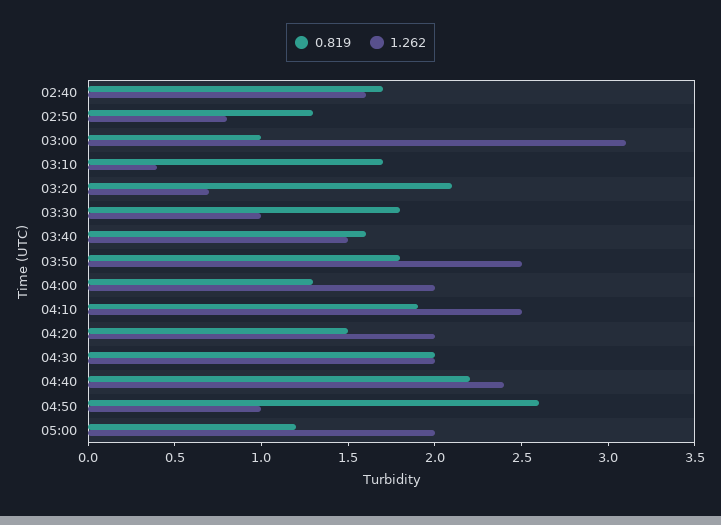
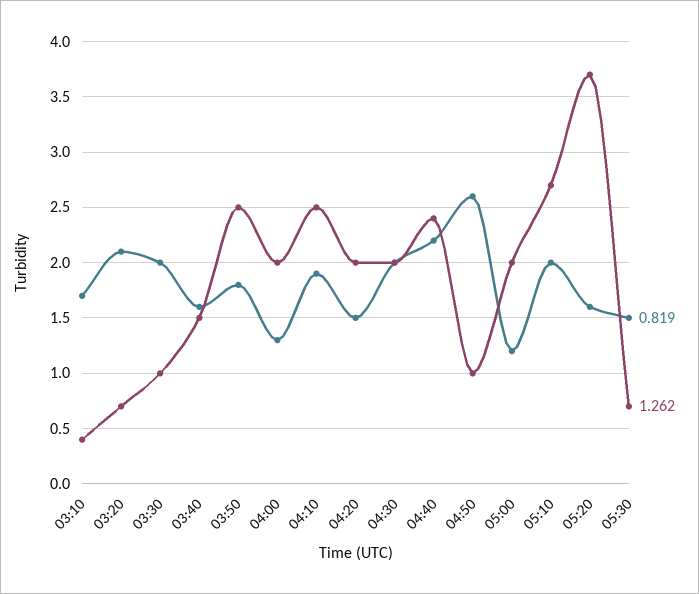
0.819, 02:40: 1.7 -> none
1.262, 02:40: 1.6 -> none
0.819, 02:50: 1.3 -> none
1.262, 02:50: 0.8 -> none
0.819, 03:00: 1 -> none
1.262, 03:00: 3.1 -> none
0.819, 03:30: 1.8 -> 2
0.819, 05:10: none -> 2
1.262, 05:10: none -> 2.7
0.819, 05:20: none -> 1.6
1.262, 05:20: none -> 3.7
0.819, 05:30: none -> 1.5
1.262, 05:30: none -> 0.7

